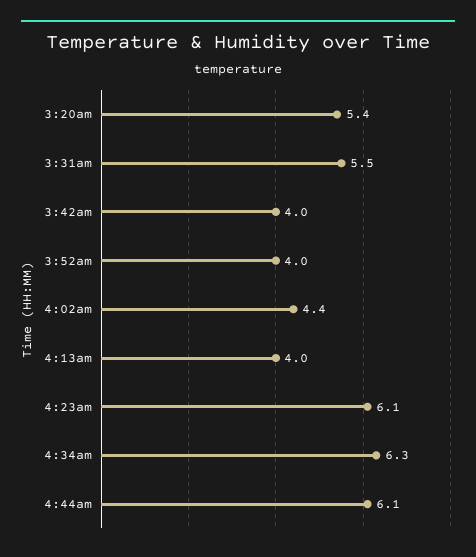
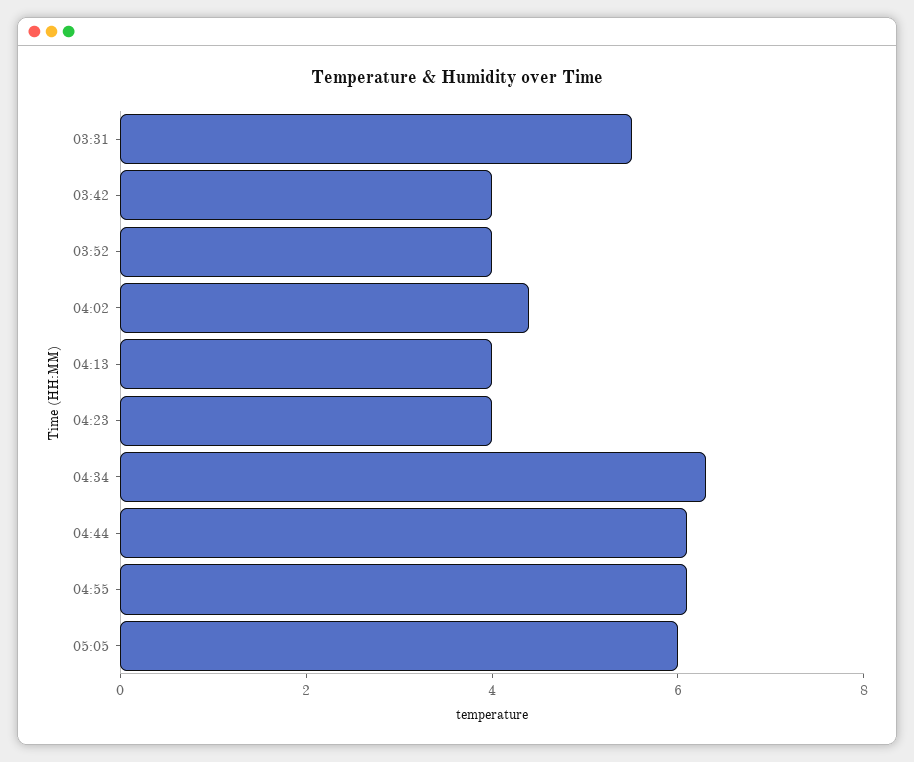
3:20am: 5.4 -> none
4:23am: 6.1 -> 4
04:55: none -> 6
05:05: none -> 6

